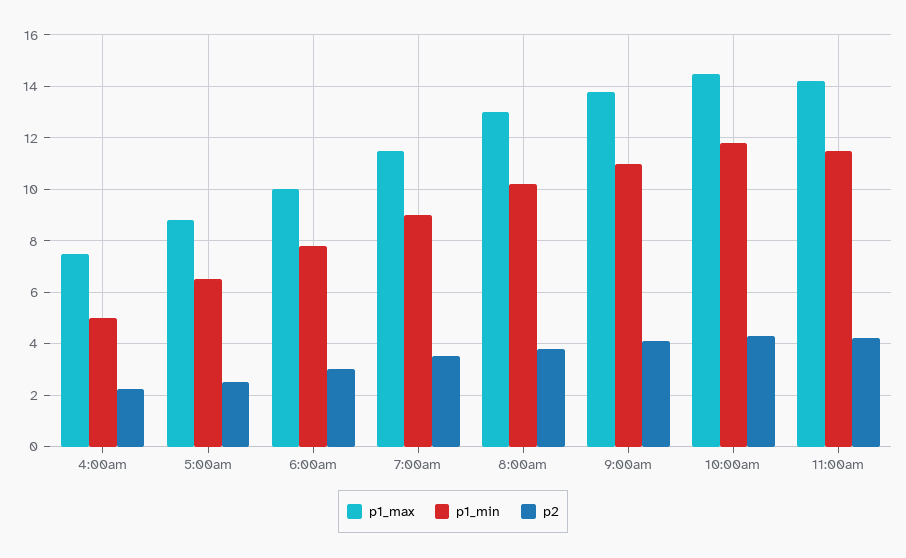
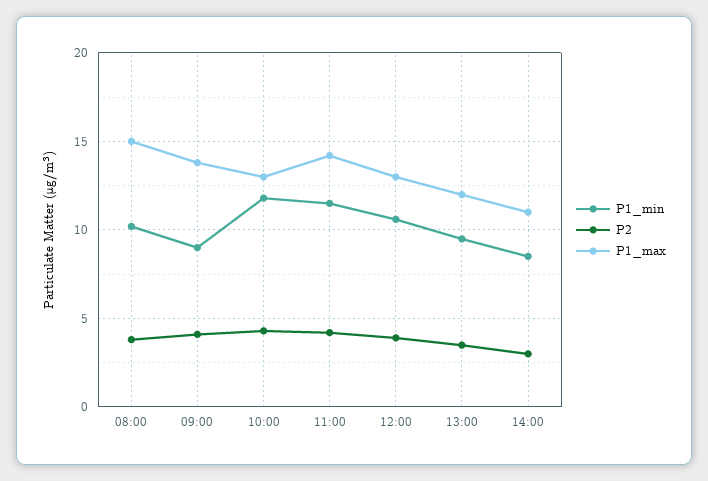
p1_max, 4:00am: 7.5 -> none
p1_min, 4:00am: 5 -> none
p2, 4:00am: 2.25 -> none
p1_max, 5:00am: 8.75 -> none
p1_min, 5:00am: 6.5 -> none
p2, 5:00am: 2.5 -> none
p1_max, 6:00am: 10 -> none
p1_min, 6:00am: 7.75 -> none
p2, 6:00am: 3 -> none
p1_max, 7:00am: 11.5 -> none
p1_min, 7:00am: 9 -> none
p2, 7:00am: 3.5 -> none
p1_max, 8:00am: 13 -> 15
p1_min, 9:00am: 11 -> 9
p1_max, 10:00am: 14.5 -> 13
p1_min, 12:00: none -> 10.5
p2, 12:00: none -> 4
p1_max, 12:00: none -> 13
p1_min, 13:00: none -> 9.5
p2, 13:00: none -> 3.5
p1_max, 13:00: none -> 12
p1_min, 14:00: none -> 8.5
p2, 14:00: none -> 3
p1_max, 14:00: none -> 11

